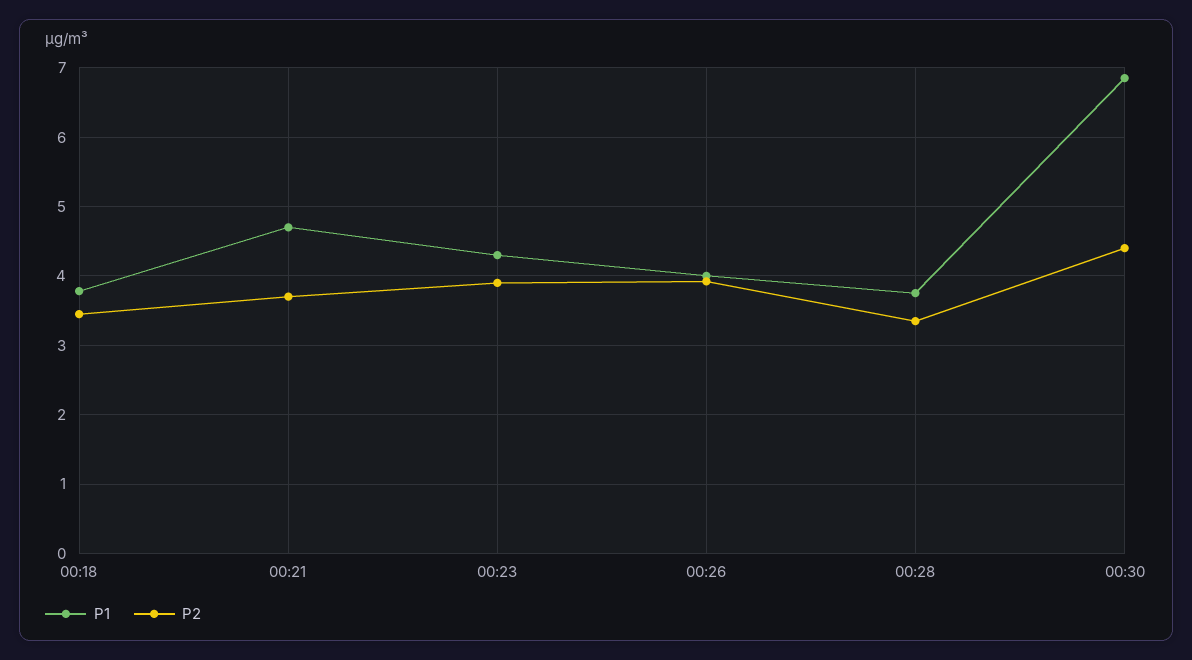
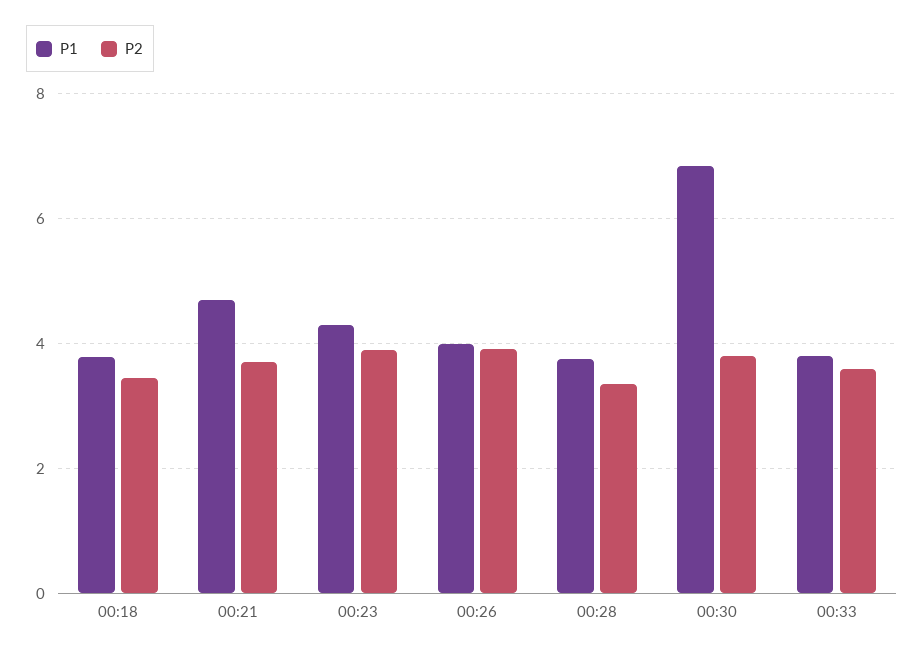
P2, 00:30: 4.4 -> 3.8
P1, 00:33: none -> 3.8
P2, 00:33: none -> 3.6

